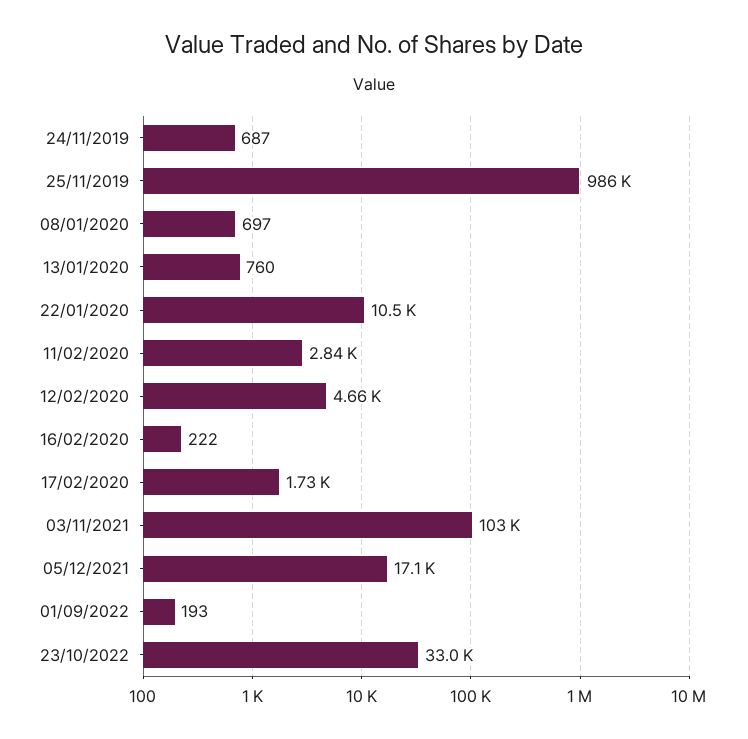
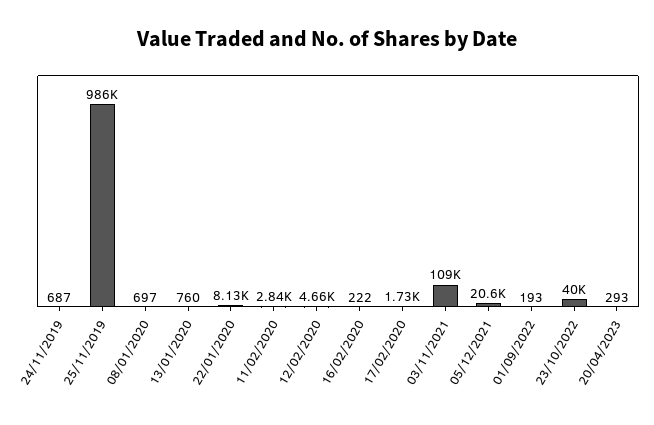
22/01/2020: 10500 -> 8130
03/11/2021: 103000 -> 109000
05/12/2021: 17100 -> 20600
23/10/2022: 33000 -> 40000
20/04/2023: none -> 293

